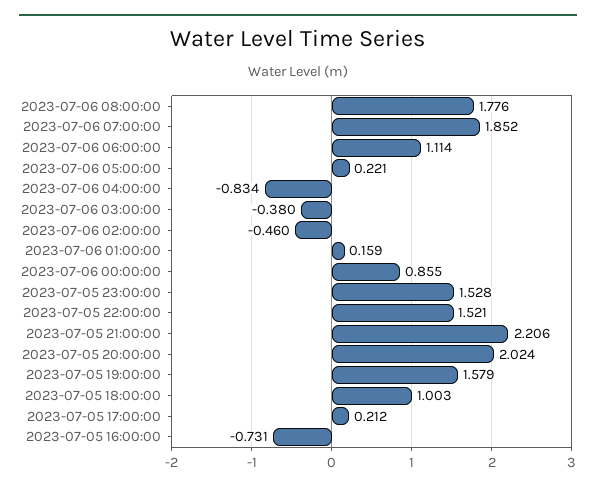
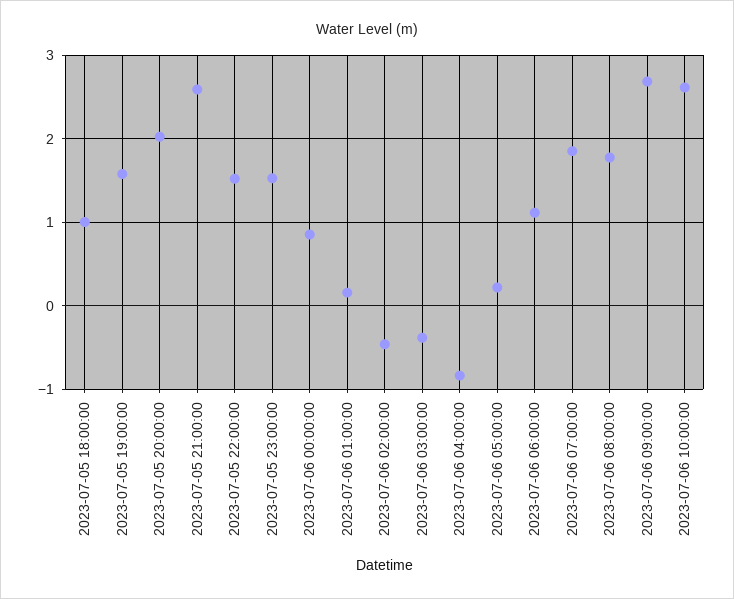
2023-07-05 21:00:00: 2.206 -> 2.6
2023-07-05 17:00:00: 0.212 -> none
2023-07-05 16:00:00: -0.731 -> none
2023-07-06 09:00:00: none -> 2.7
2023-07-06 10:00:00: none -> 2.6

